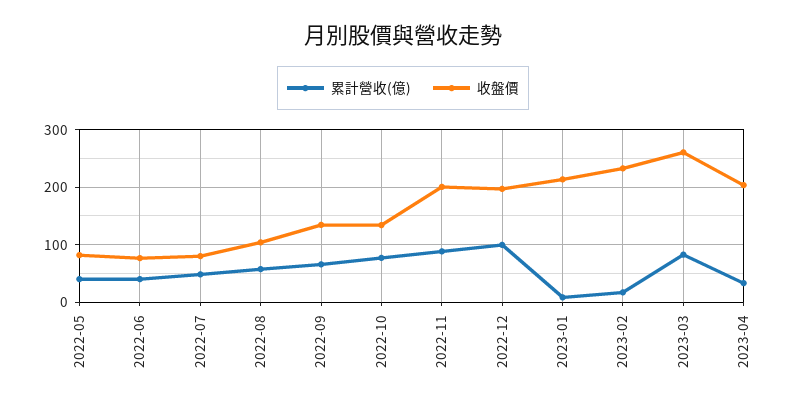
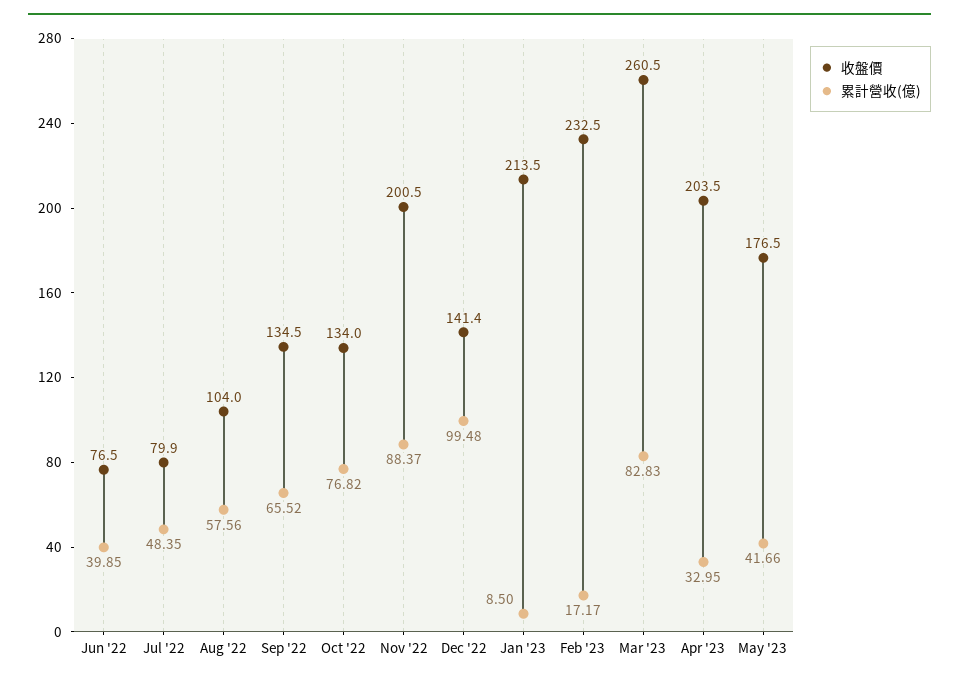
累計營收(億), 2022-05: 40 -> none
收盤價, 2022-05: 80 -> none
收盤價, 2022-12: 200 -> 141.4
收盤價, May '23: none -> 176.5
累計營收(億), May '23: none -> 41.66

